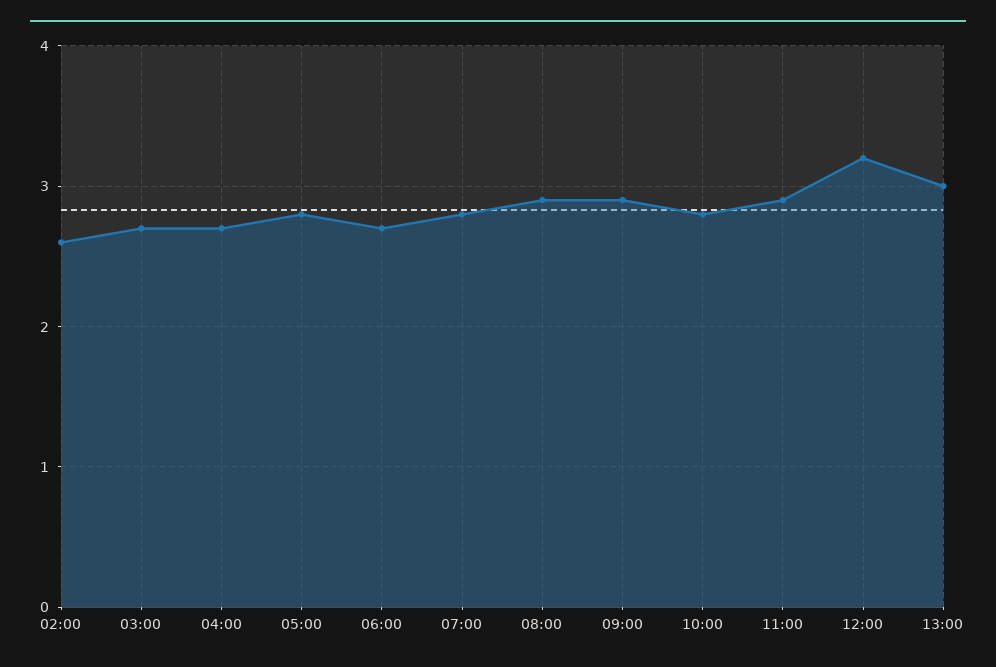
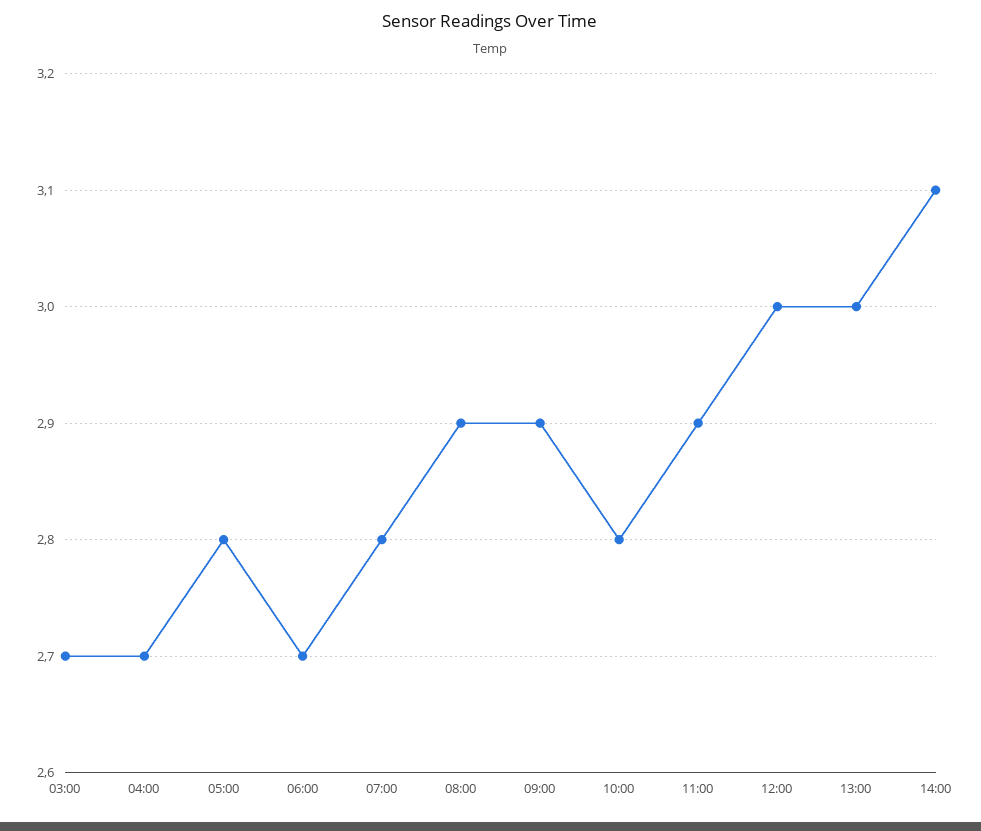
02:00: 2.6 -> none
12:00: 3.2 -> 3
14:00: none -> 3.1

